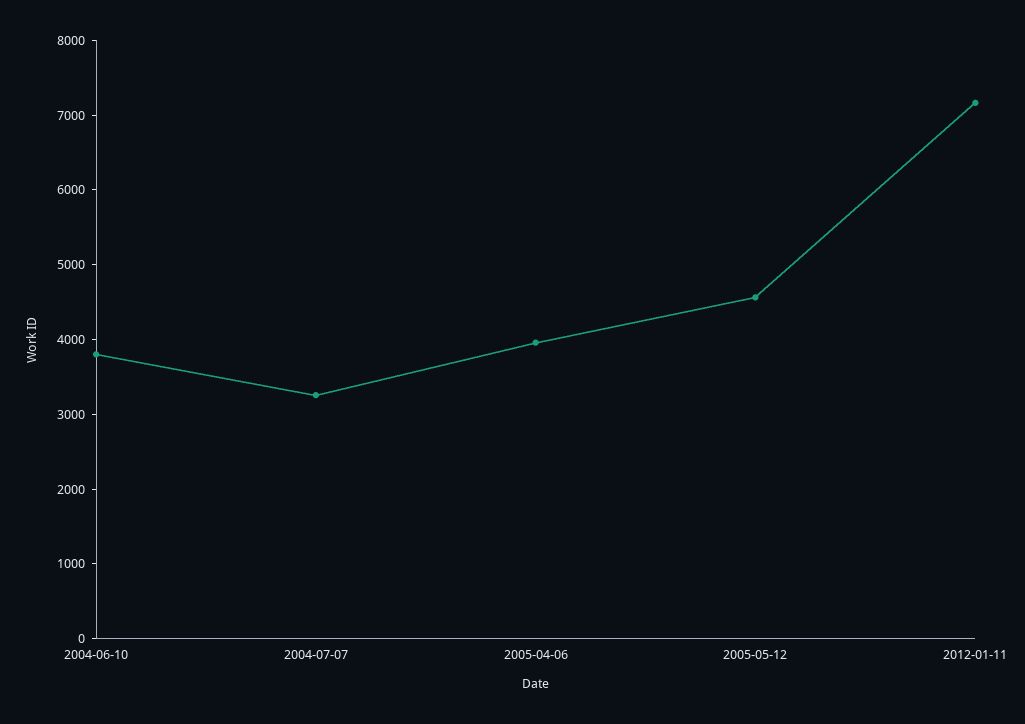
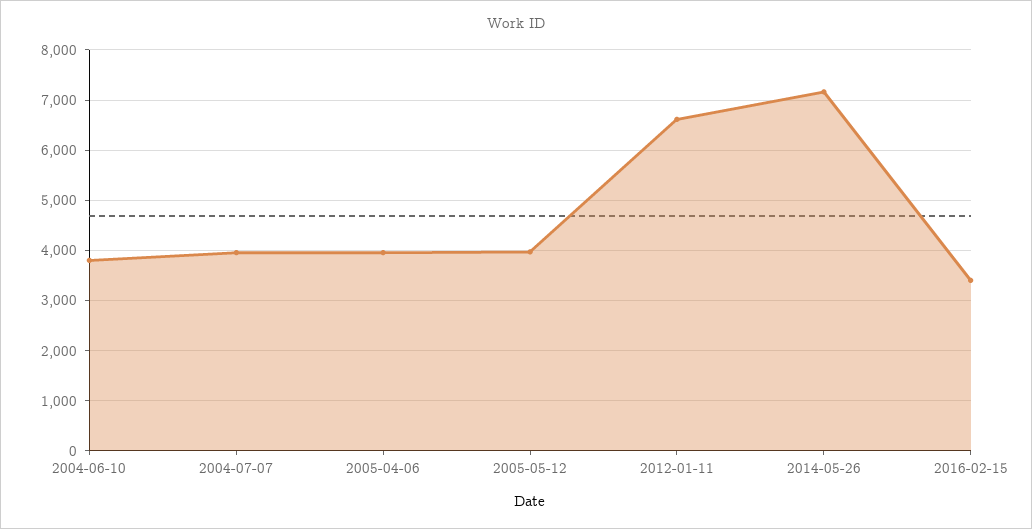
2004-07-07: 3200 -> 4000
2005-05-12: 4600 -> 4000
2012-01-11: 7200 -> 6600
2014-05-26: none -> 7200
2016-02-15: none -> 3400

